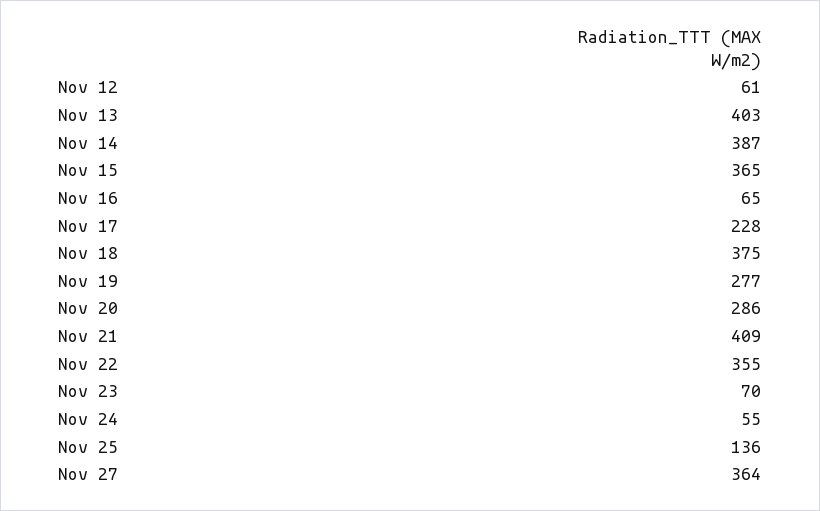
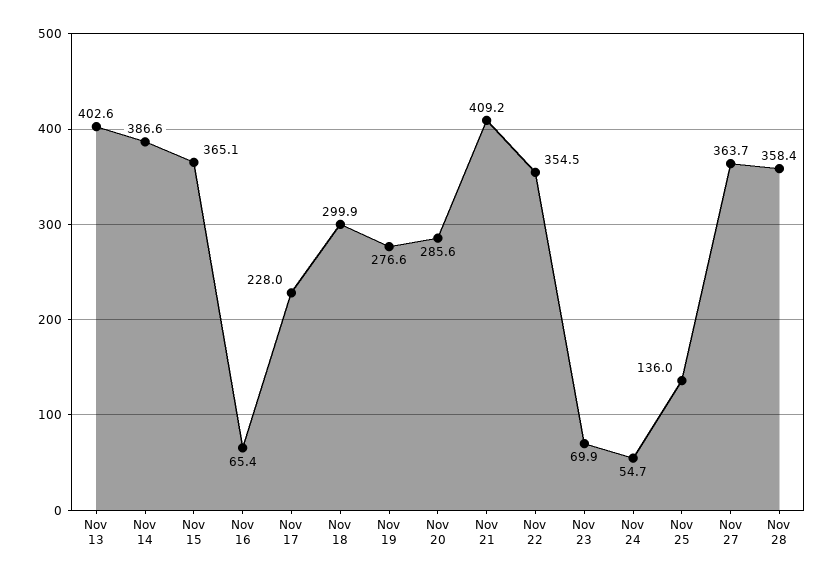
Nov 12: 61 -> none
Nov 18: 375 -> 299.9
Nov 28: none -> 358.4

